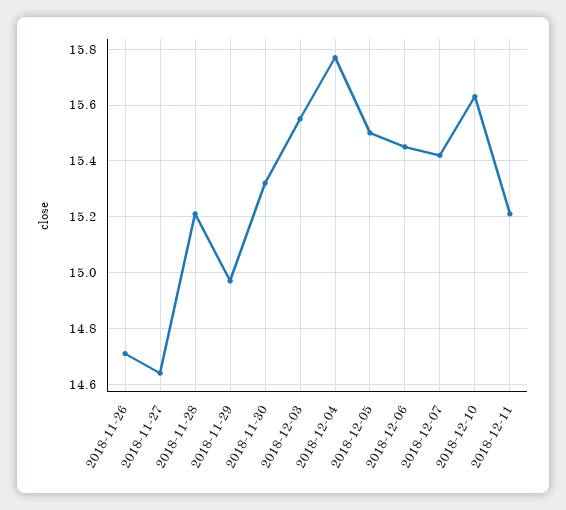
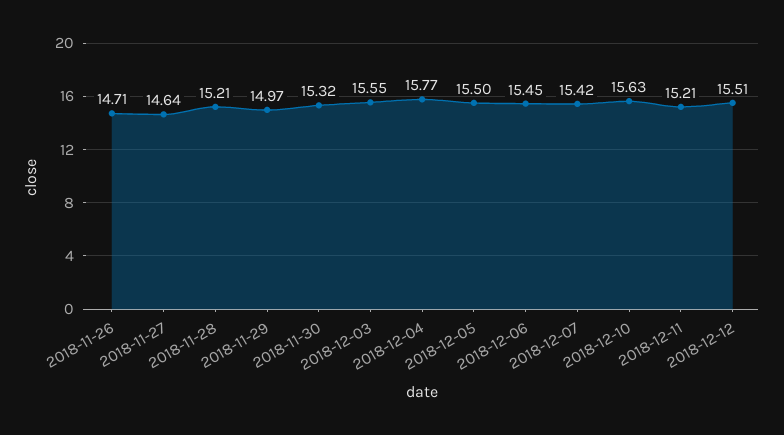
2018-12-12: none -> 15.51

